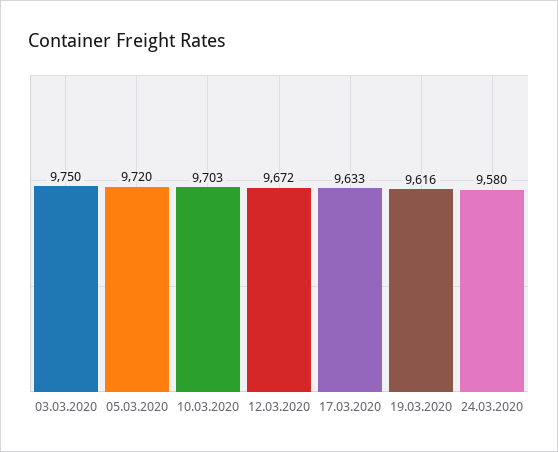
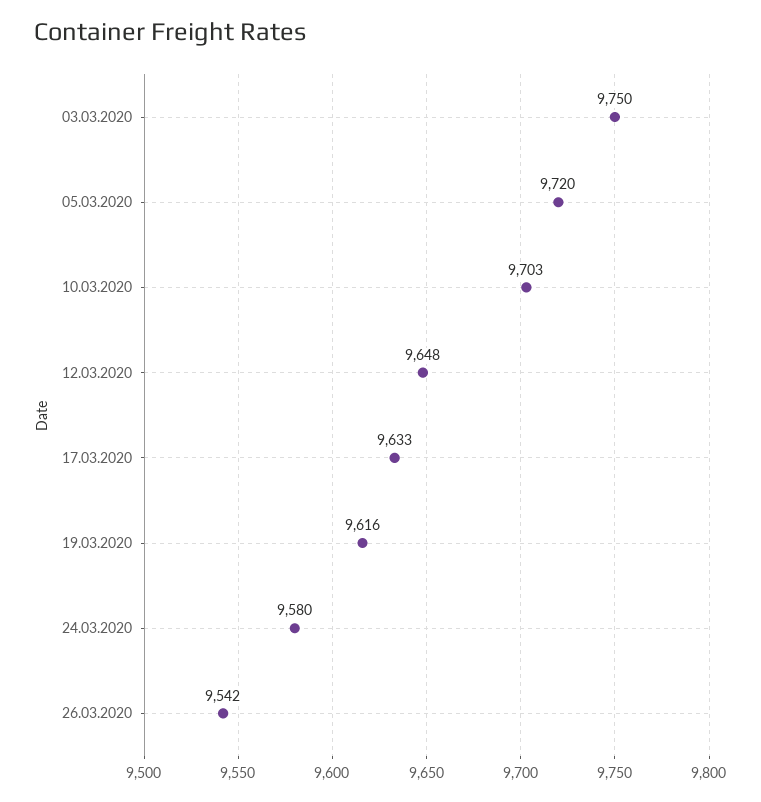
12.03.2020: 9672 -> 9648
26.03.2020: none -> 9542

